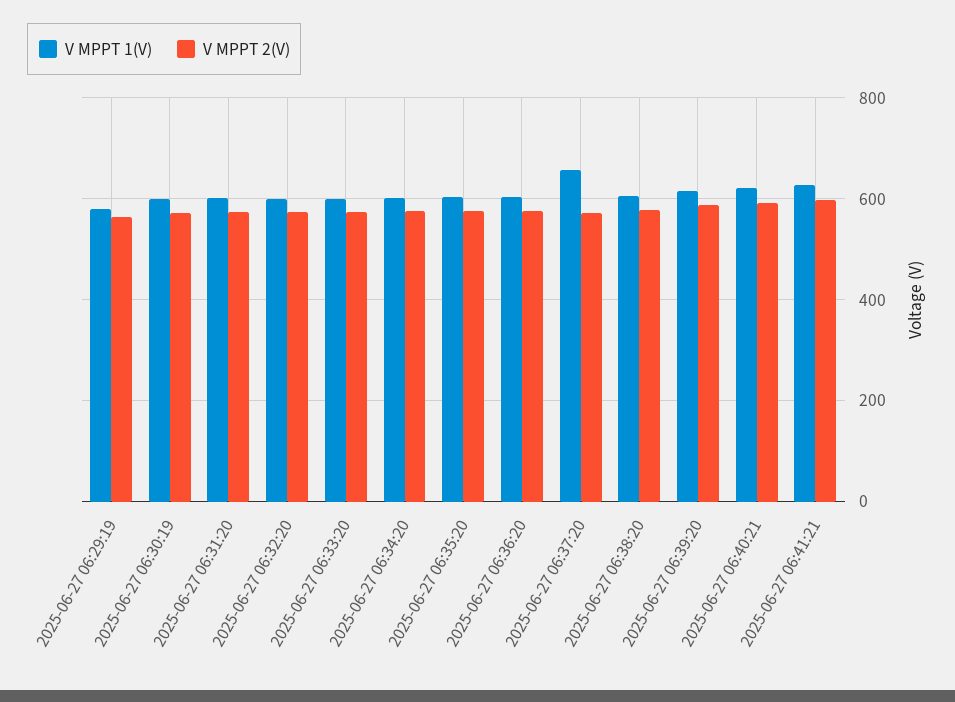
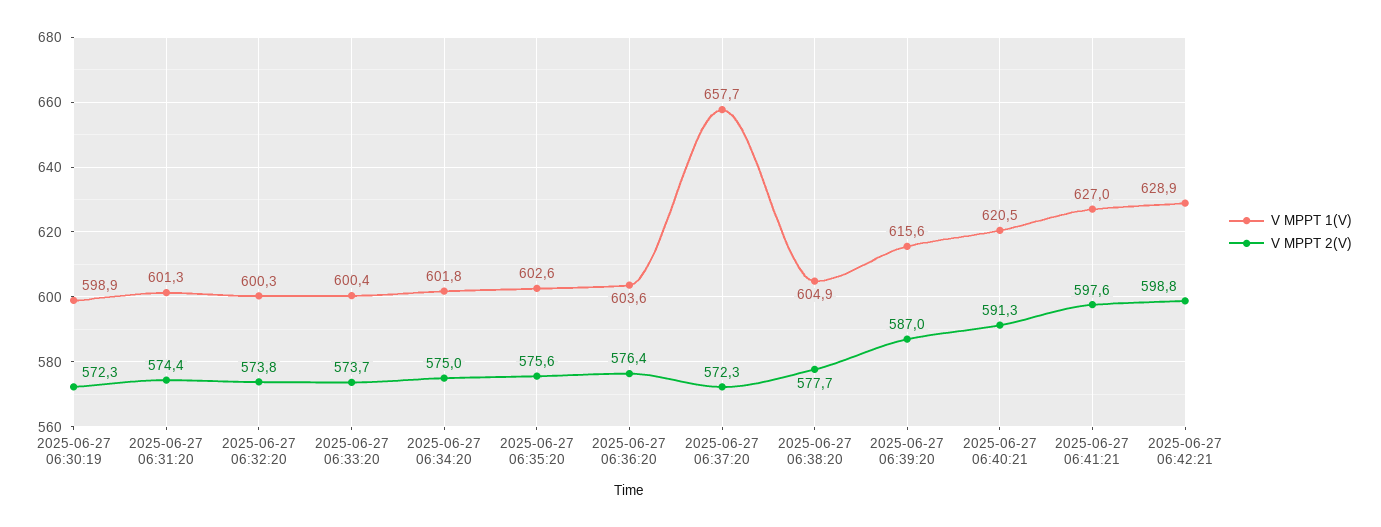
V MPPT 1(V), 2025-06-27 06:29:19: 580 -> none
V MPPT 2(V), 2025-06-27 06:29:19: 560 -> none
V MPPT 1(V), 2025-06-27 06:42:21: none -> 628.9
V MPPT 2(V), 2025-06-27 06:42:21: none -> 598.8

